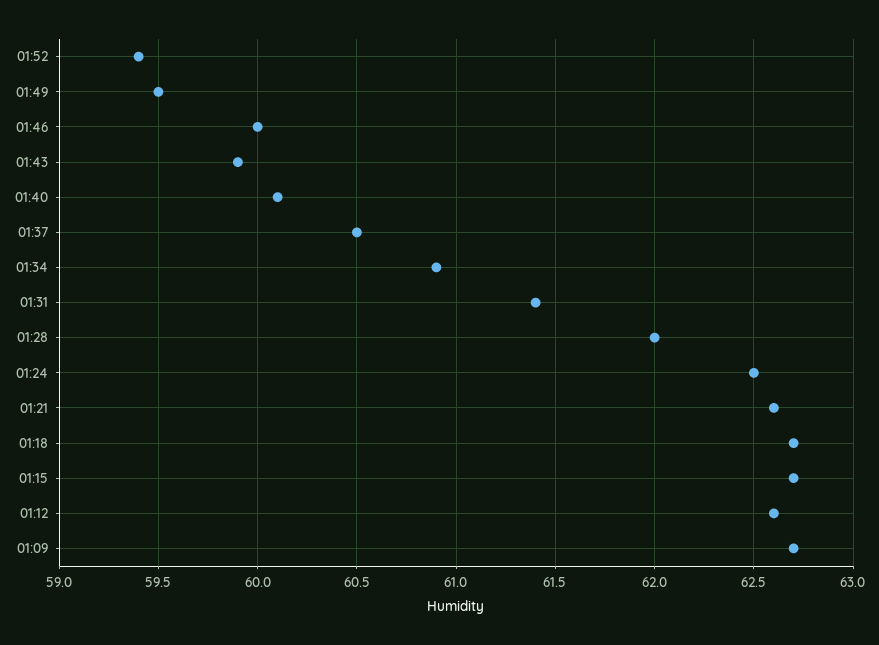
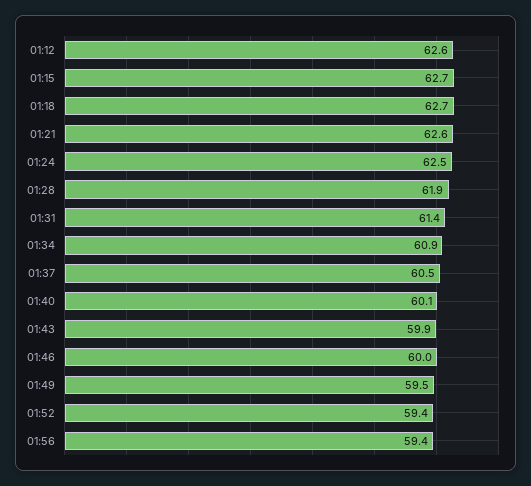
01:28: 62 -> 61.9
01:09: 62.7 -> none
01:56: none -> 59.4

